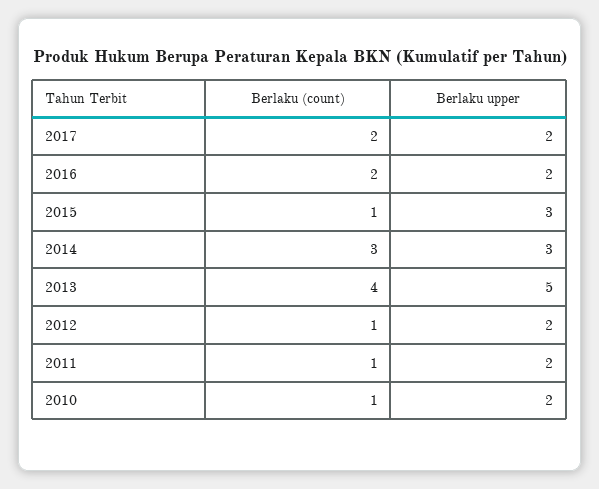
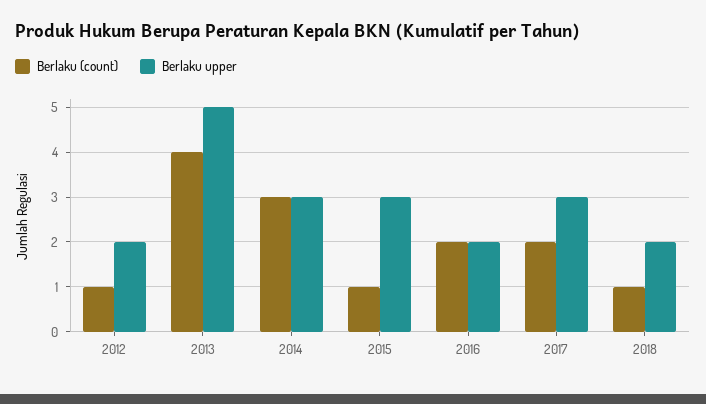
Berlaku upper, 2017: 2 -> 3
Berlaku (count), 2011: 1 -> none
Berlaku upper, 2011: 2 -> none
Berlaku (count), 2010: 1 -> none
Berlaku upper, 2010: 2 -> none
Berlaku (count), 2018: none -> 1
Berlaku upper, 2018: none -> 2

